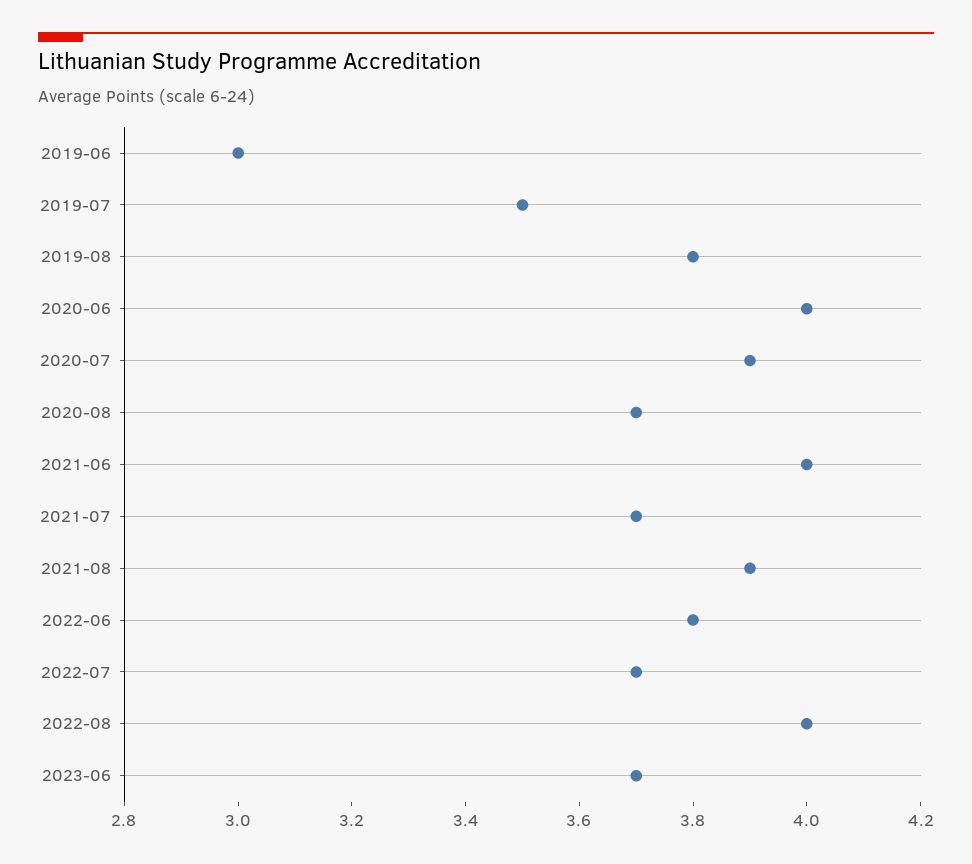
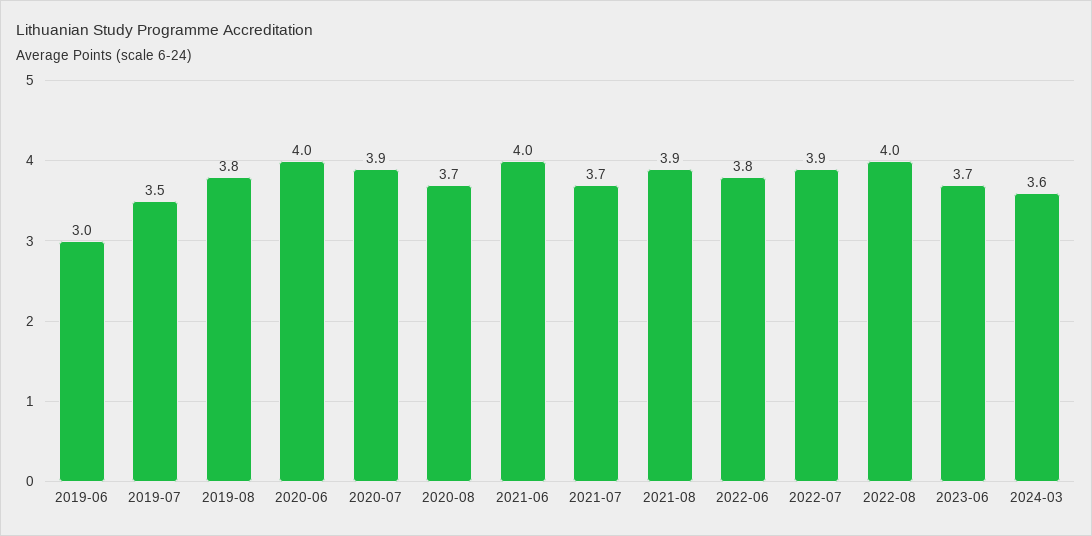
2022-07: 3.7 -> 3.9
2024-03: none -> 3.6

